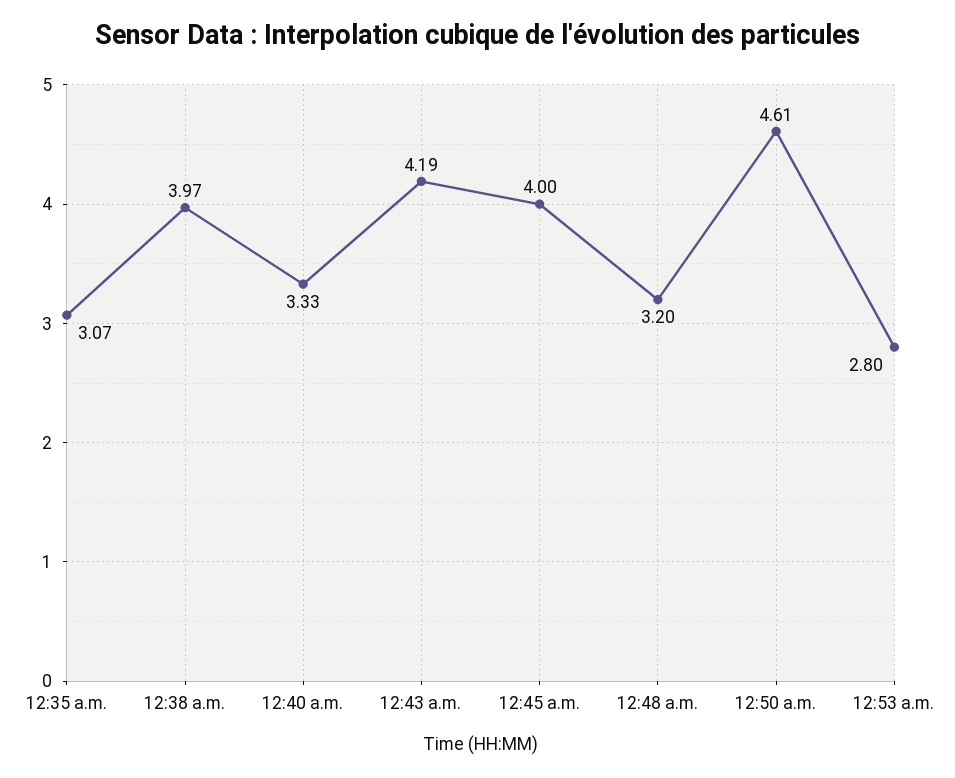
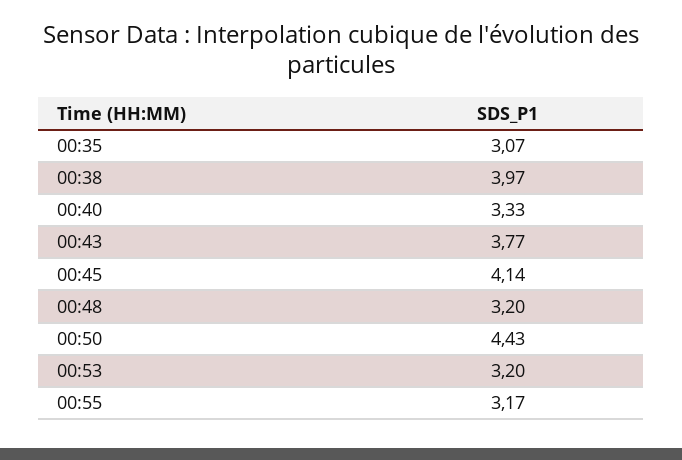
12:43 a.m.: 4.19 -> 3.77
12:45 a.m.: 4 -> 4.14
12:50 a.m.: 4.61 -> 4.43
12:53 a.m.: 2.8 -> 3.2
00:55: none -> 3.17

